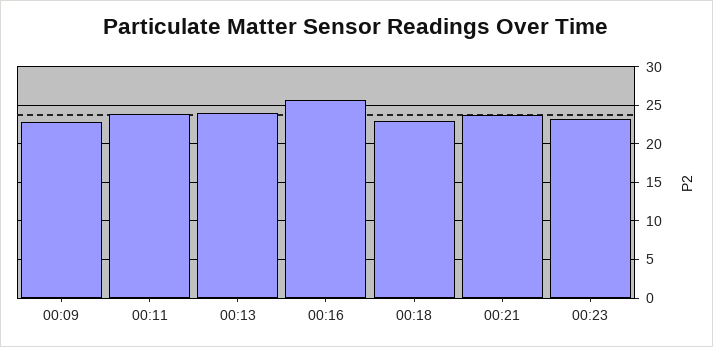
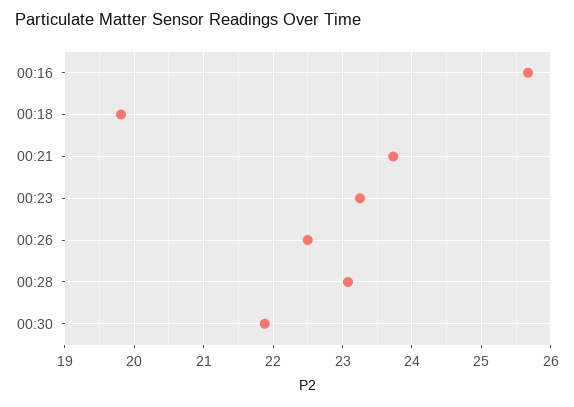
00:09: 23 -> none
00:11: 24 -> none
00:13: 24 -> none
00:18: 23 -> 19.8
00:26: none -> 22.5
00:28: none -> 23.1
00:30: none -> 21.9

